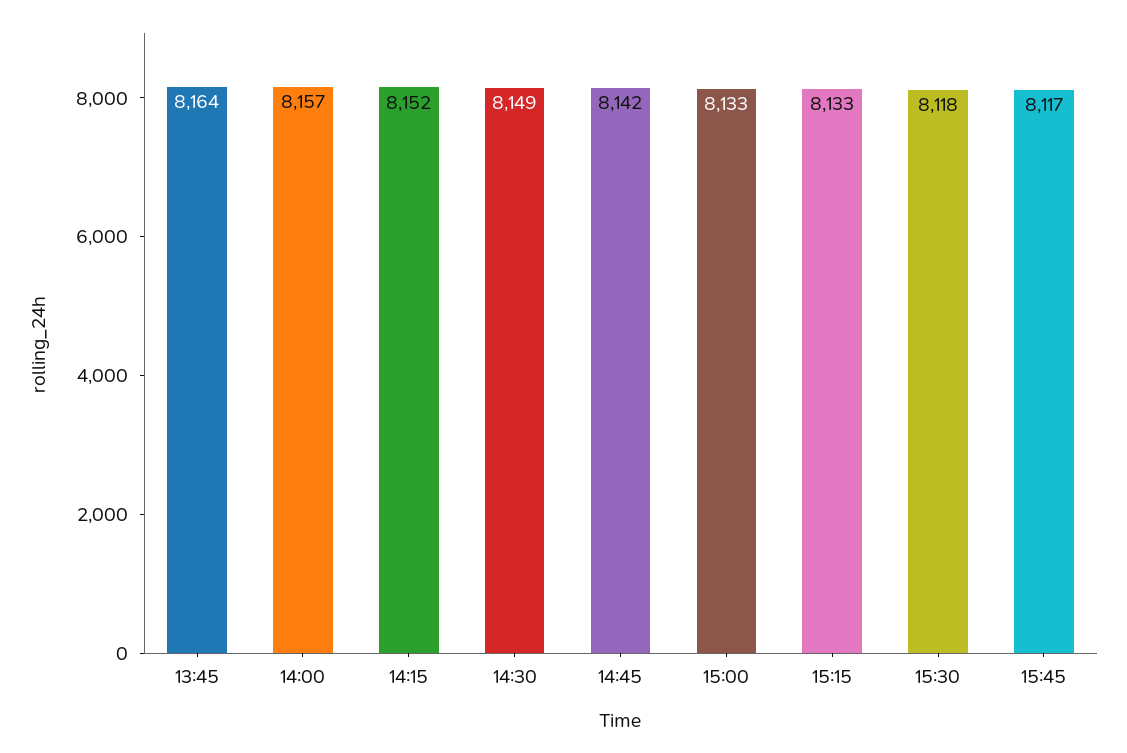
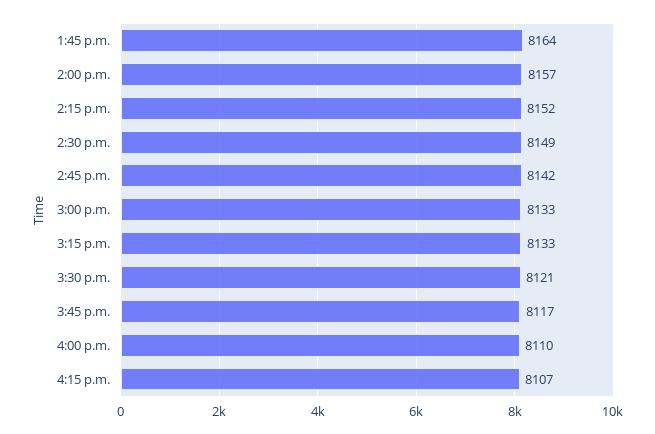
15:30: 8118 -> 8121
4:00 p.m.: none -> 8110
4:15 p.m.: none -> 8107

